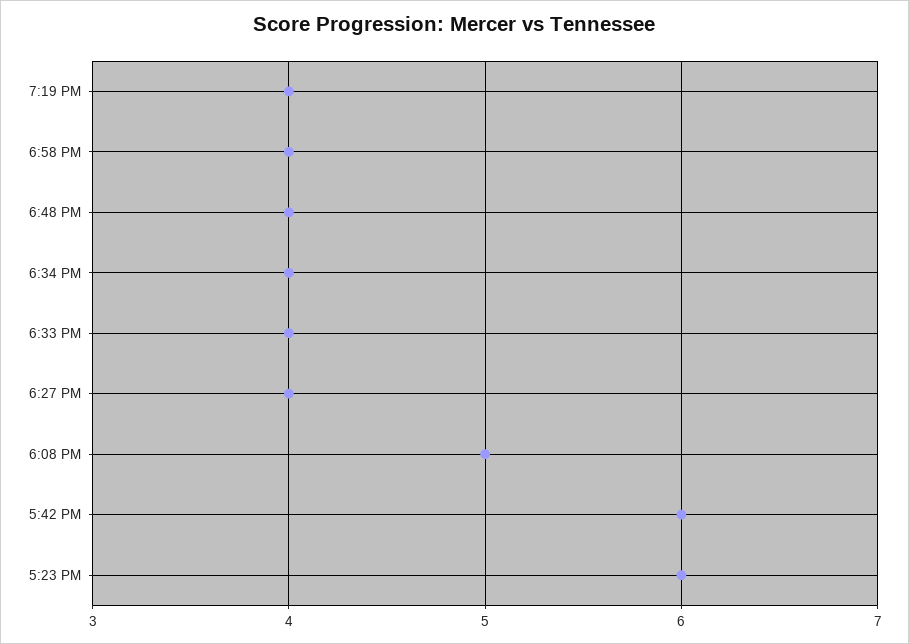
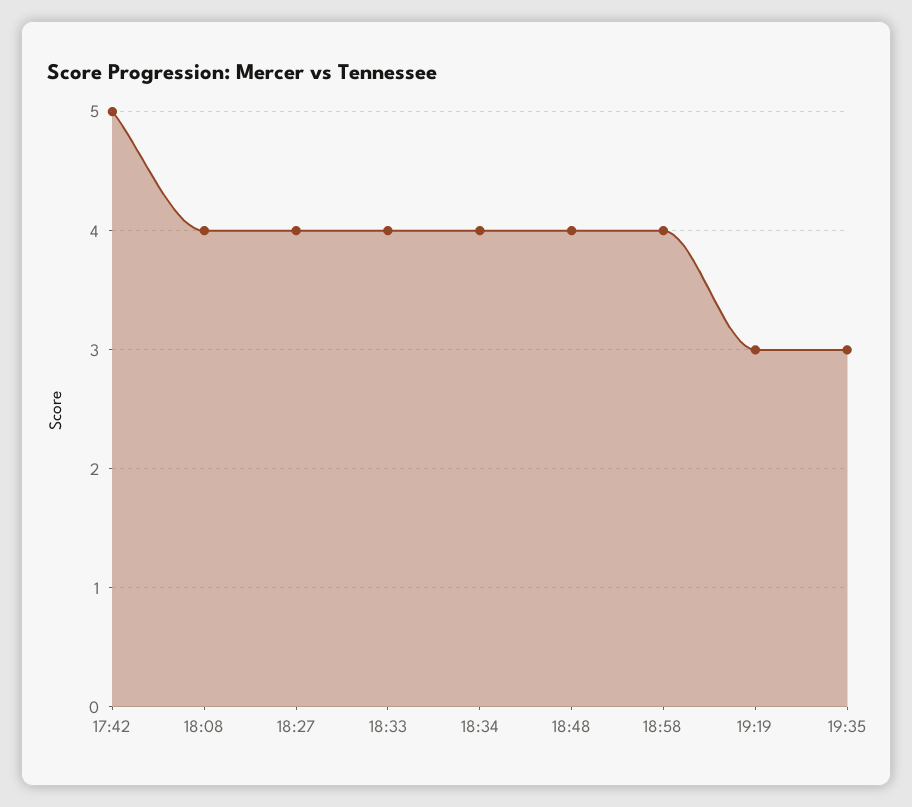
7:19 PM: 4 -> 3
6:08 PM: 5 -> 4
5:42 PM: 6 -> 5
5:23 PM: 6 -> none
19:35: none -> 3

